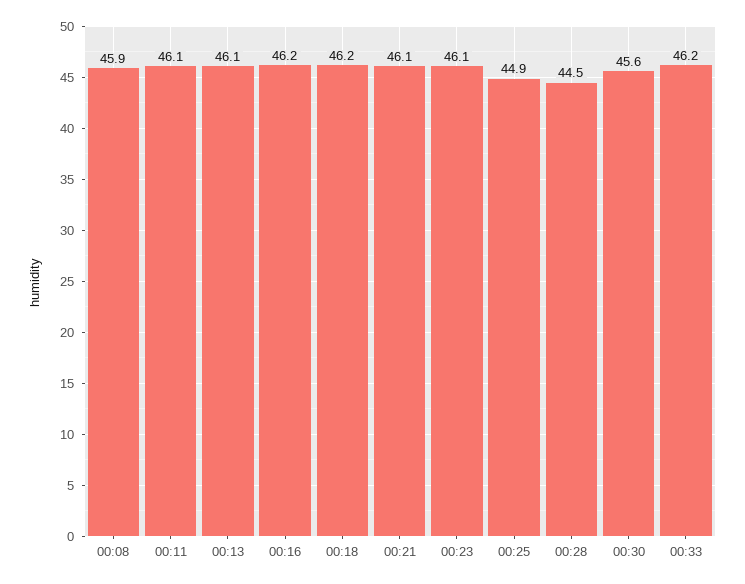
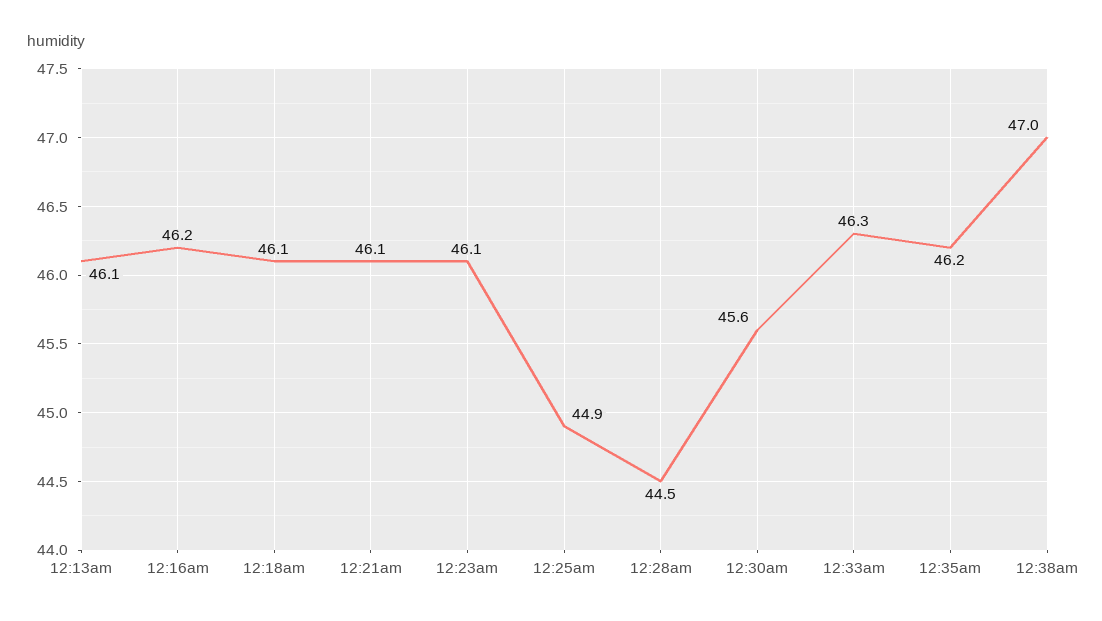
00:08: 45.9 -> none
00:11: 46.1 -> none
00:18: 46.2 -> 46.1
00:33: 46.2 -> 46.3
12:35am: none -> 46.2
12:38am: none -> 47

